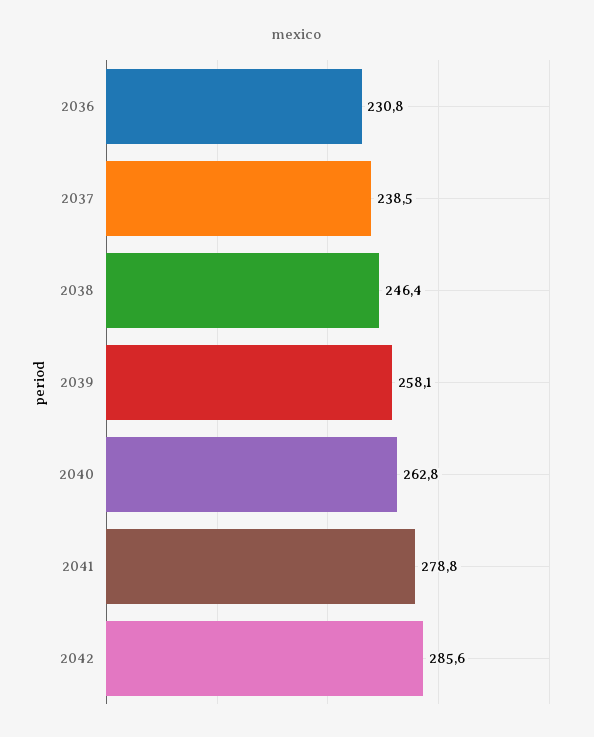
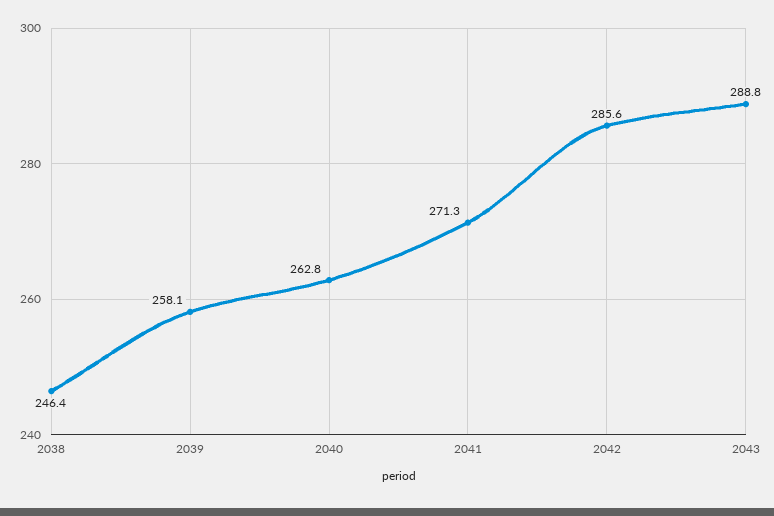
2036: 230.8 -> none
2037: 238.5 -> none
2041: 278.8 -> 271.3
2043: none -> 288.8

